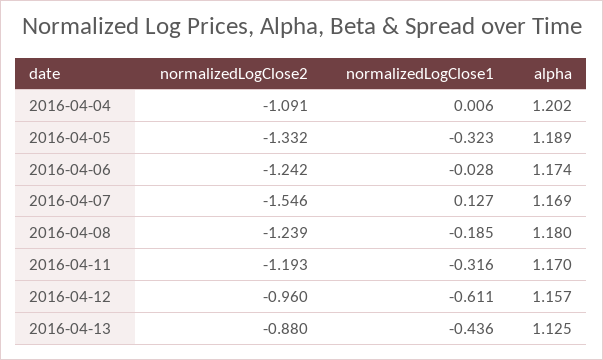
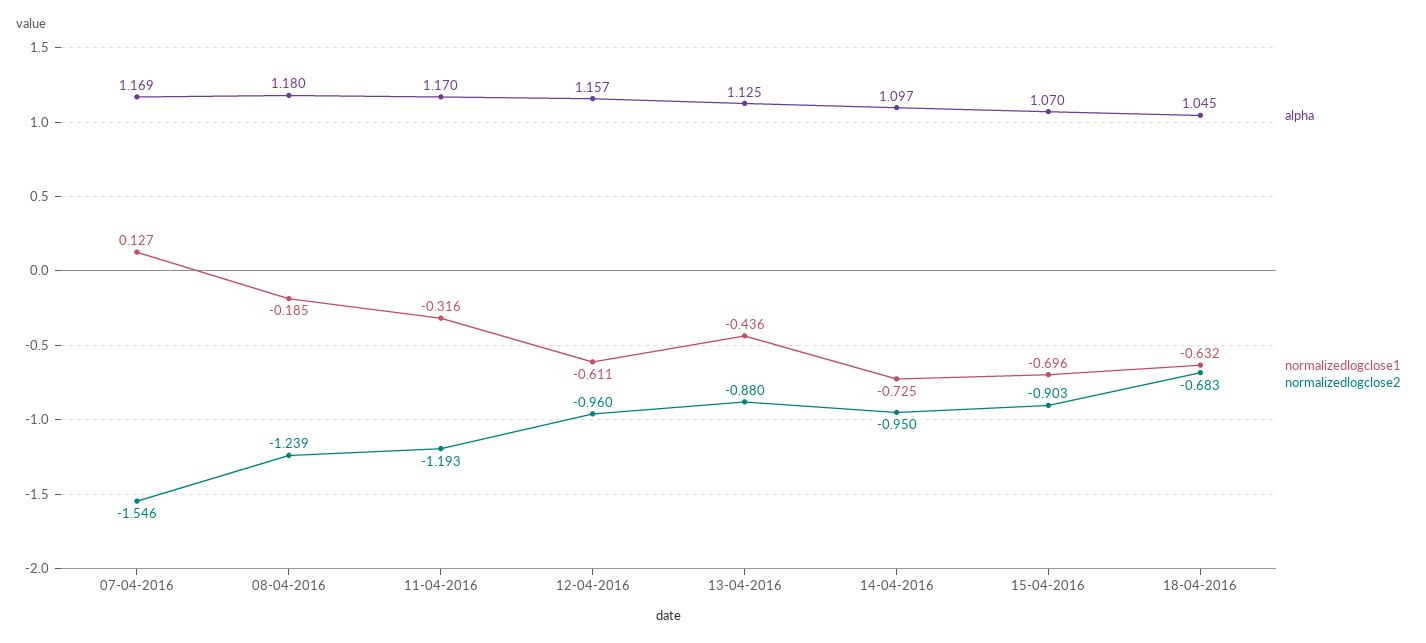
normalizedLogClose2, 2016-04-04: -1.091 -> none
normalizedLogClose1, 2016-04-04: 0.006 -> none
alpha, 2016-04-04: 1.202 -> none
normalizedLogClose2, 2016-04-05: -1.332 -> none
normalizedLogClose1, 2016-04-05: -0.323 -> none
alpha, 2016-04-05: 1.189 -> none
normalizedLogClose2, 2016-04-06: -1.242 -> none
normalizedLogClose1, 2016-04-06: -0.028 -> none
alpha, 2016-04-06: 1.174 -> none
alpha, 14-04-2016: none -> 1.097
normalizedLogClose1, 14-04-2016: none -> -0.725
normalizedLogClose2, 14-04-2016: none -> -0.95
alpha, 15-04-2016: none -> 1.07
normalizedLogClose1, 15-04-2016: none -> -0.696
normalizedLogClose2, 15-04-2016: none -> -0.903
alpha, 18-04-2016: none -> 1.045
normalizedLogClose1, 18-04-2016: none -> -0.632
normalizedLogClose2, 18-04-2016: none -> -0.683

